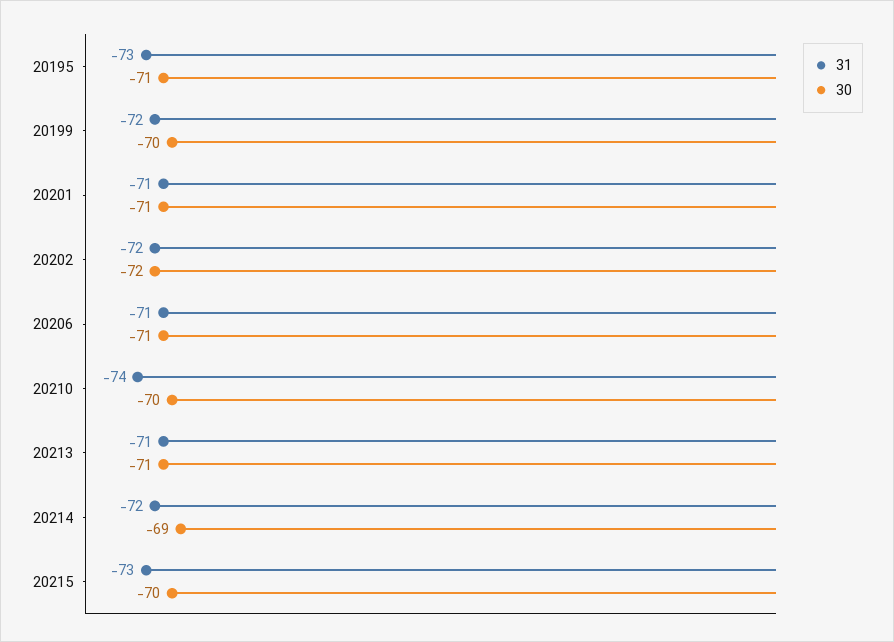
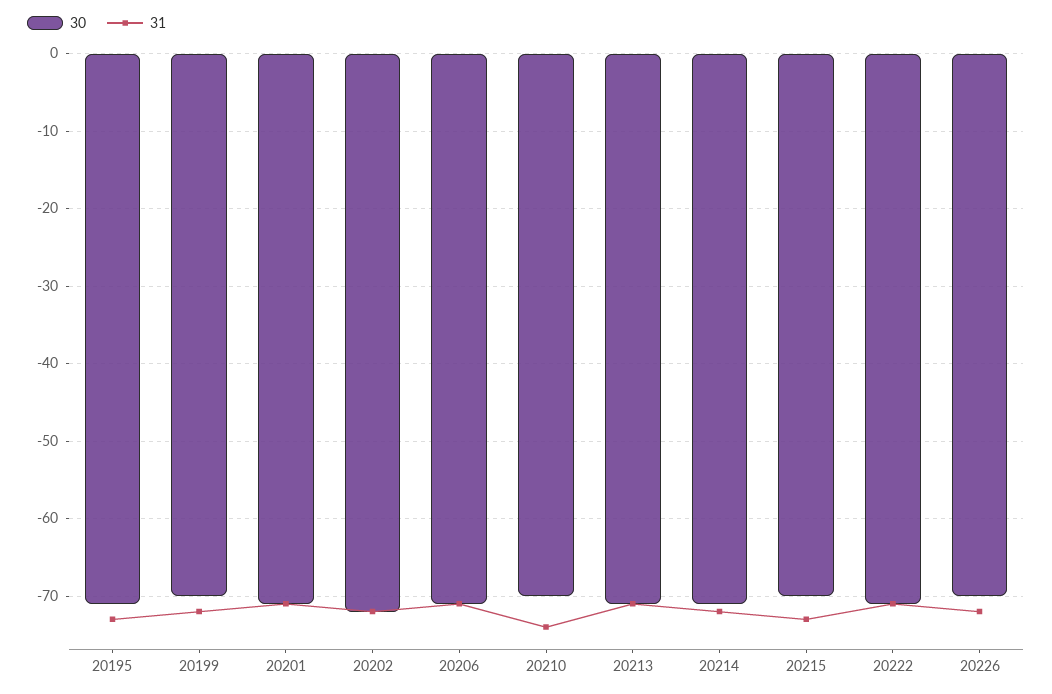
30, 20214: -69 -> -71
30, 20222: none -> -71
31, 20222: none -> -71
30, 20226: none -> -70
31, 20226: none -> -72

